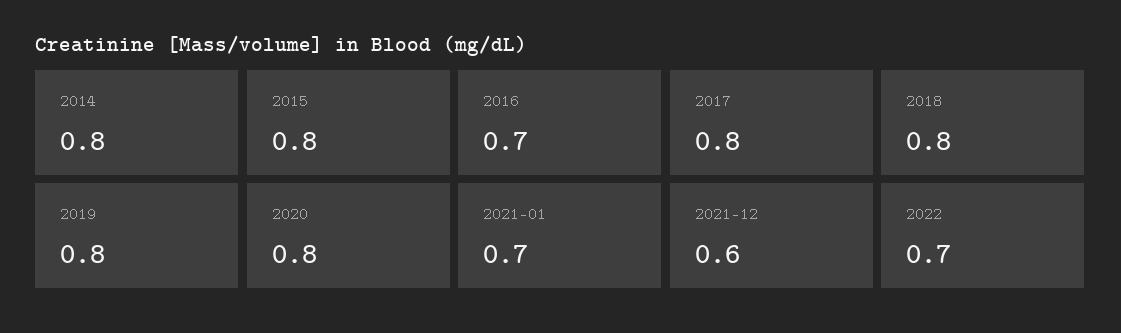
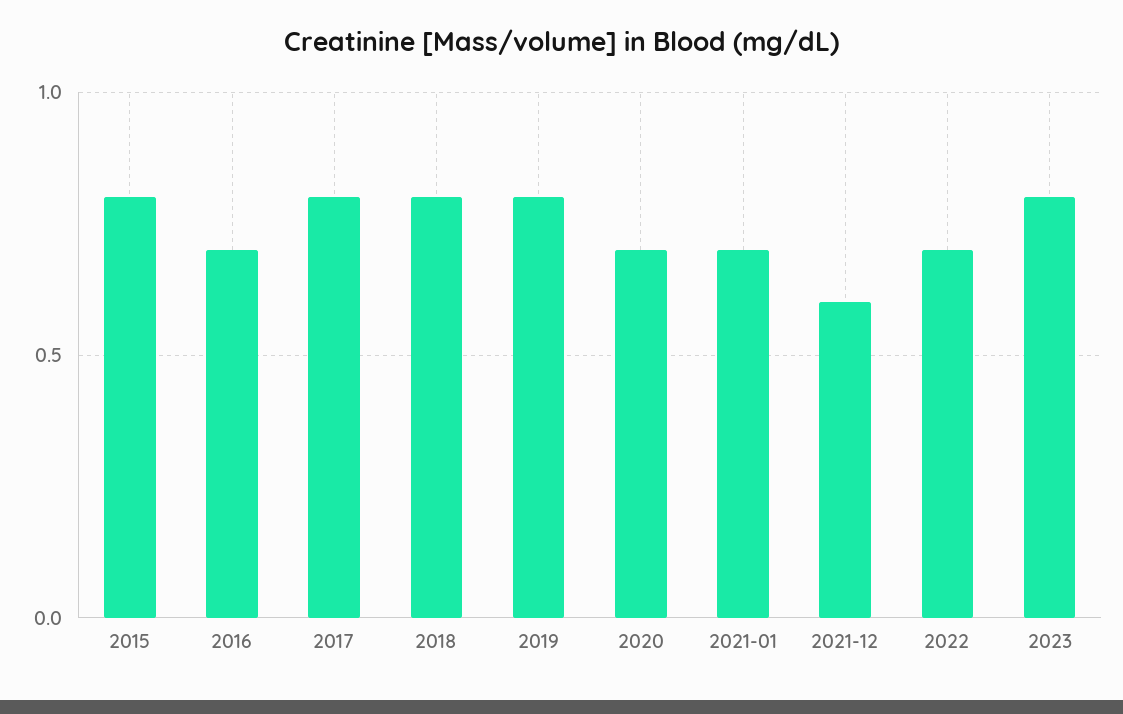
2014: 0.8 -> none
2020: 0.8 -> 0.7
2023: none -> 0.8

